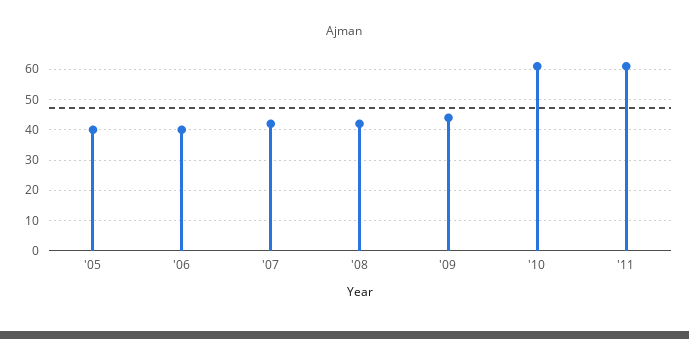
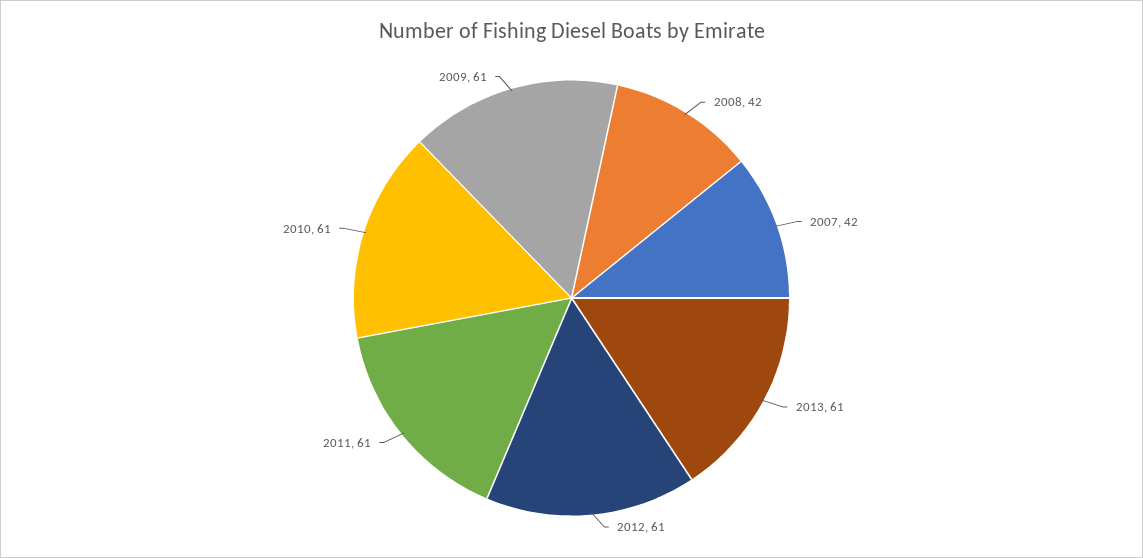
'05: 40 -> none
'06: 40 -> none
'09: 45 -> 61
2013: none -> 61
2012: none -> 61

